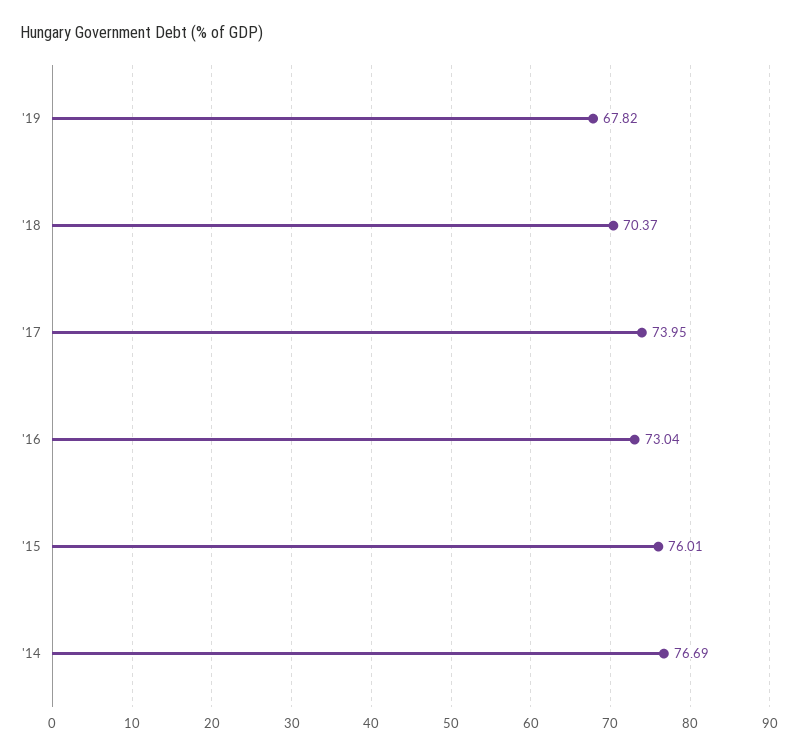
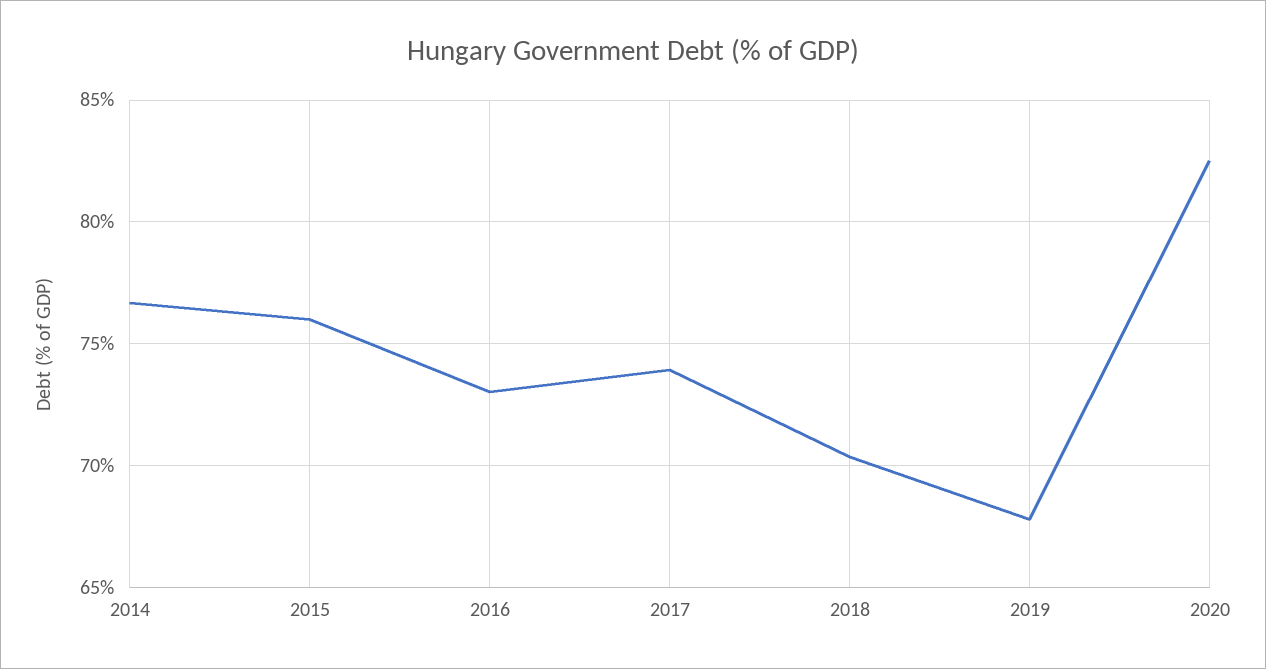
2020: none -> 82.5

